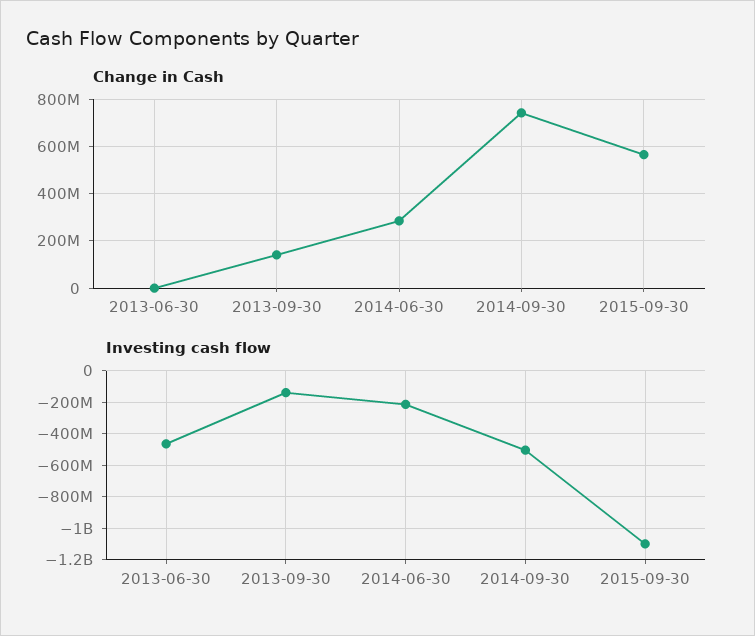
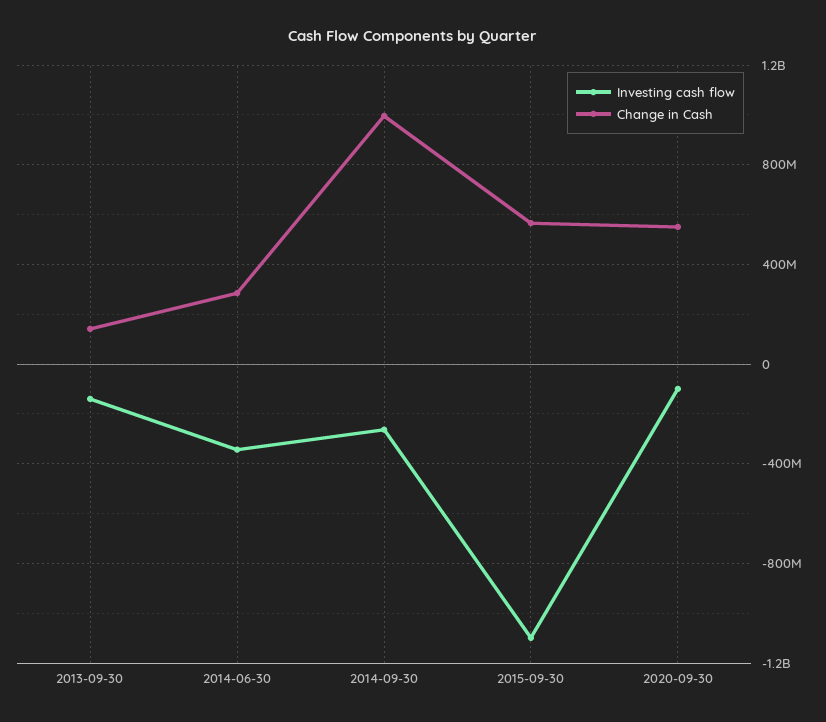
Change in Cash, 2013-06-30: 0 -> none
Change in Cash, 2014-09-30: 750000000 -> 1000000000
Investing cash flow, 2013-06-30: -450000000 -> none
Investing cash flow, 2014-06-30: -200000000 -> -350000000
Investing cash flow, 2014-09-30: -500000000 -> -250000000
Investing cash flow, 2020-09-30: none -> -100000000
Change in Cash, 2020-09-30: none -> 550000000

